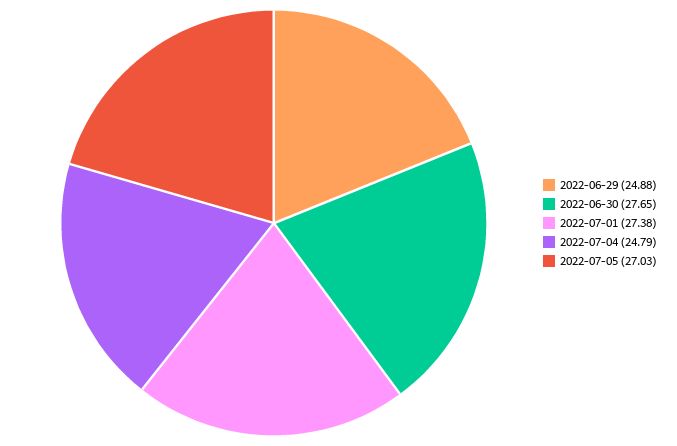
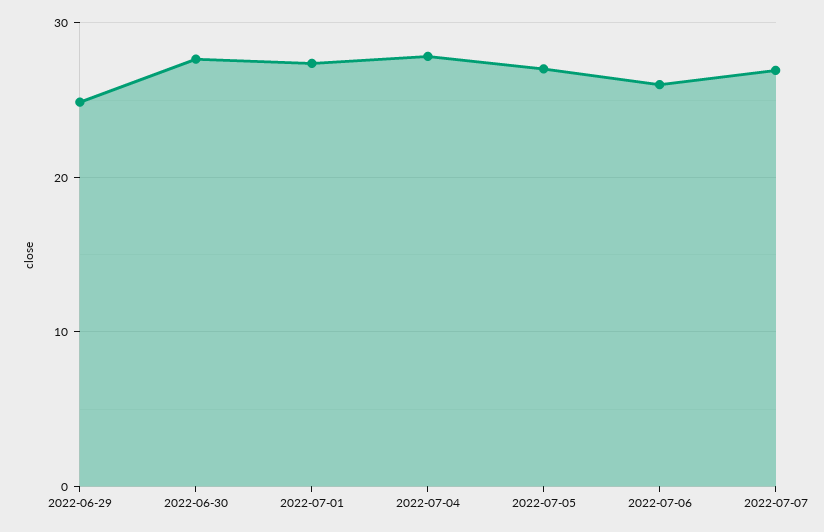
2022-07-04: 24.79 -> 28
2022-07-06: none -> 26
2022-07-07: none -> 27

